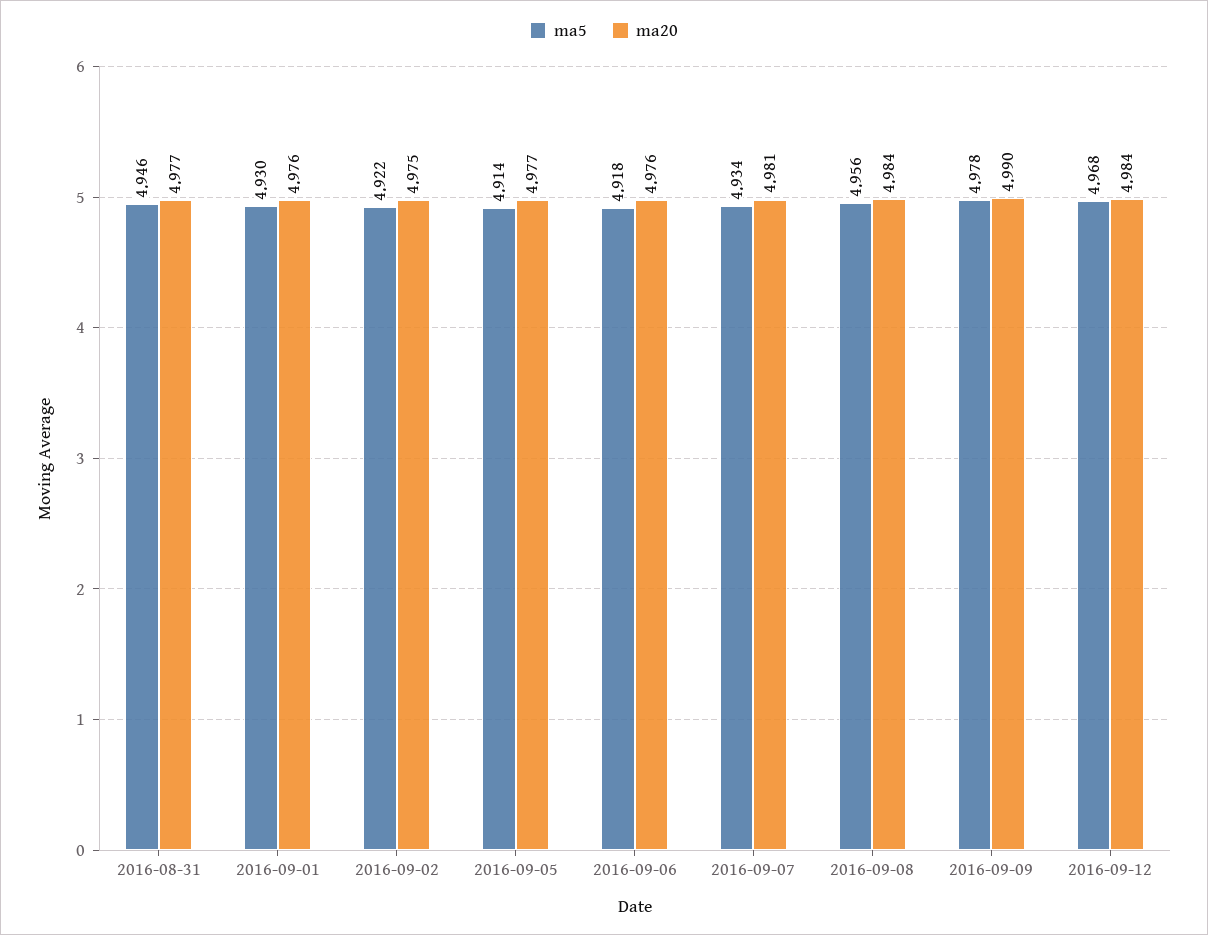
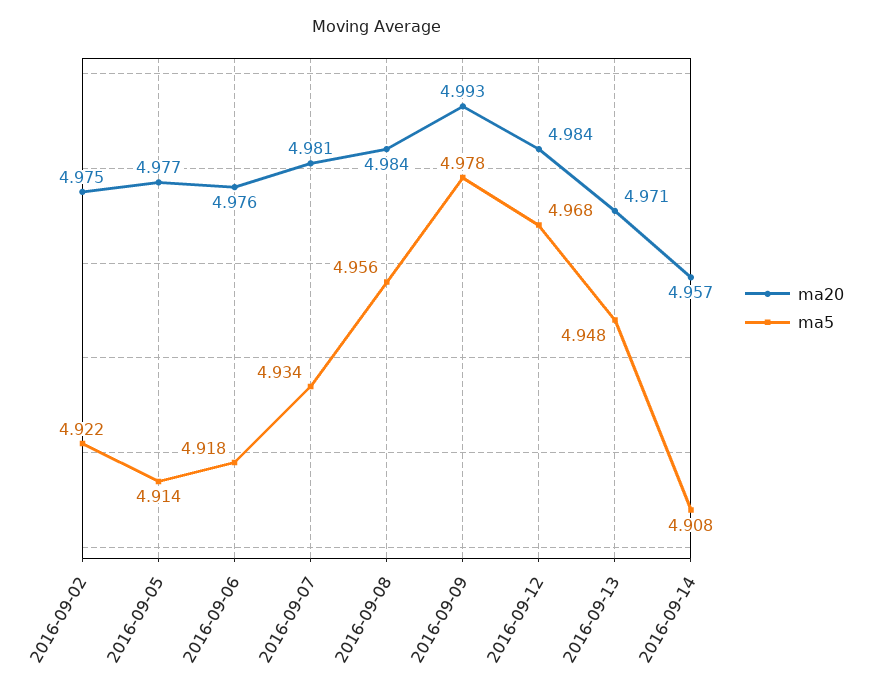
ma5, 2016-08-31: 4.946 -> none
ma20, 2016-08-31: 4.977 -> none
ma5, 2016-09-01: 4.93 -> none
ma20, 2016-09-01: 4.976 -> none
ma20, 2016-09-09: 4.99 -> 4.993
ma20, 2016-09-13: none -> 4.971
ma5, 2016-09-13: none -> 4.948
ma20, 2016-09-14: none -> 4.957
ma5, 2016-09-14: none -> 4.908

